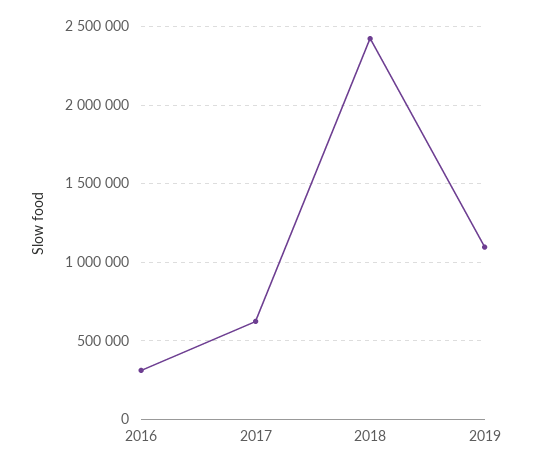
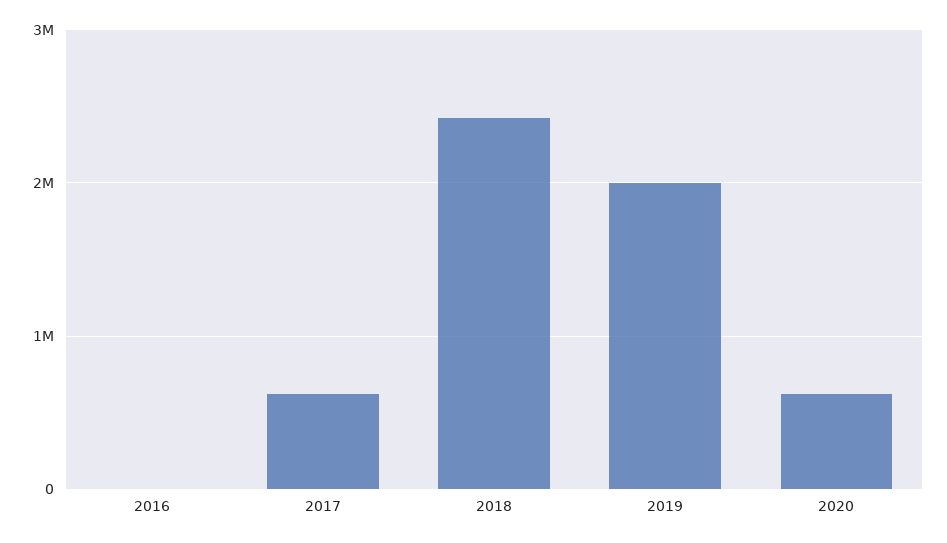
2016: 300000 -> 0
2019: 1100000 -> 2000000
2020: none -> 600000

